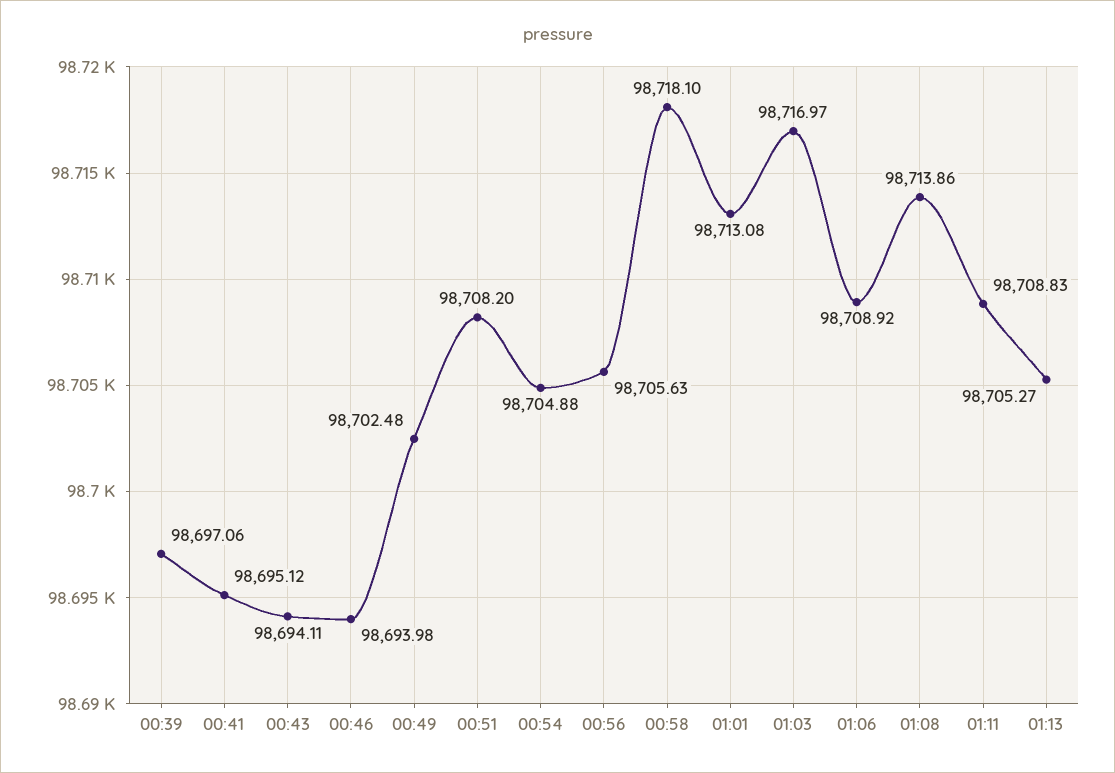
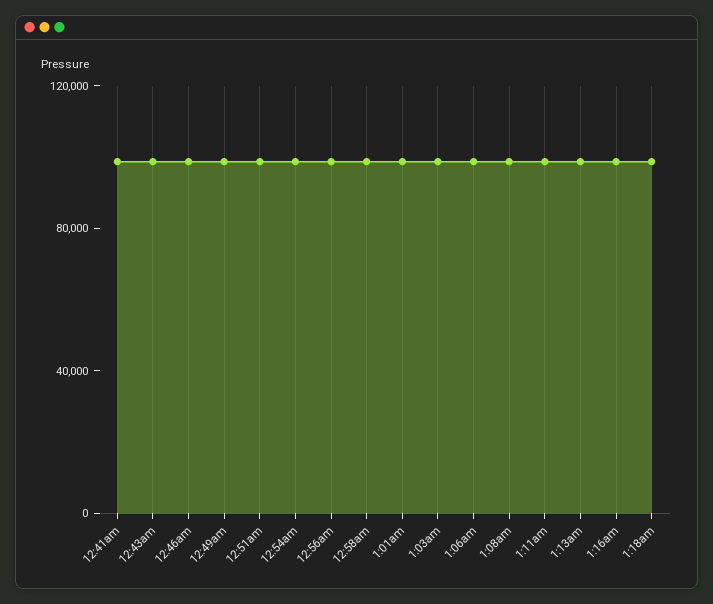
00:39: 98697.06 -> none
1:16am: none -> 100000
1:18am: none -> 100000

